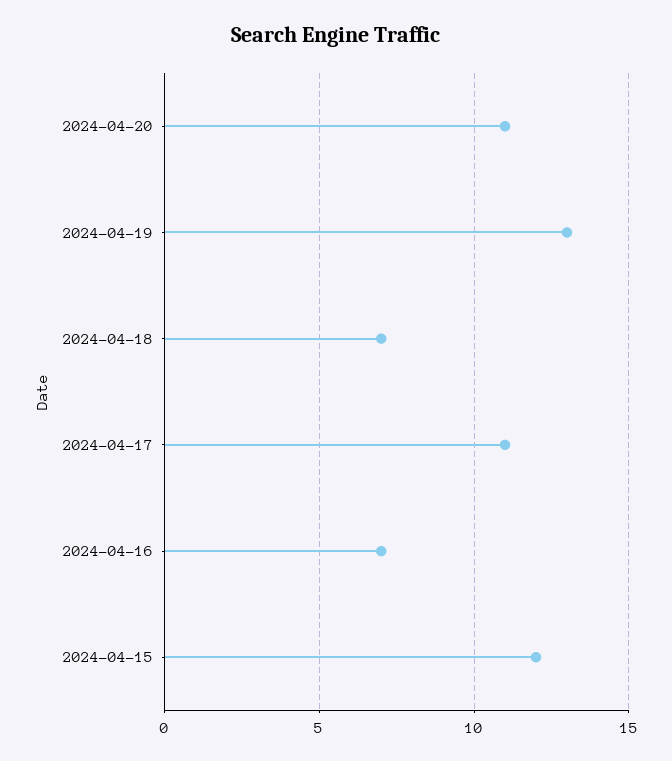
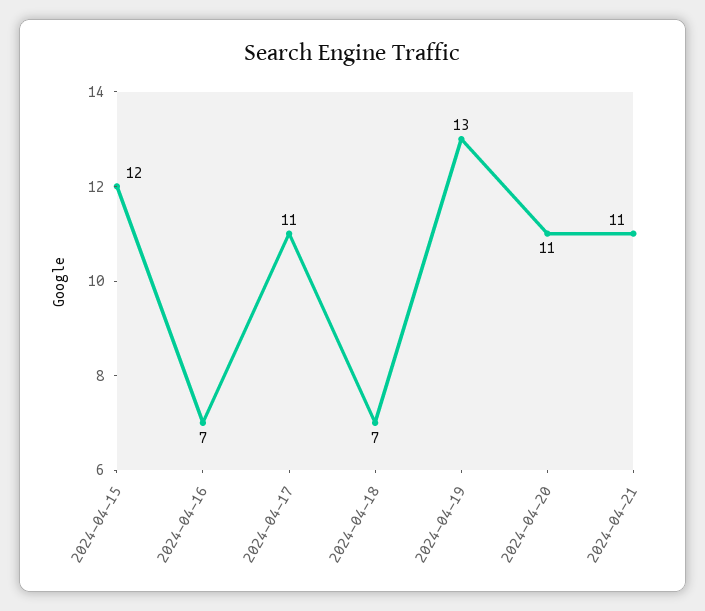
2024-04-21: none -> 11

